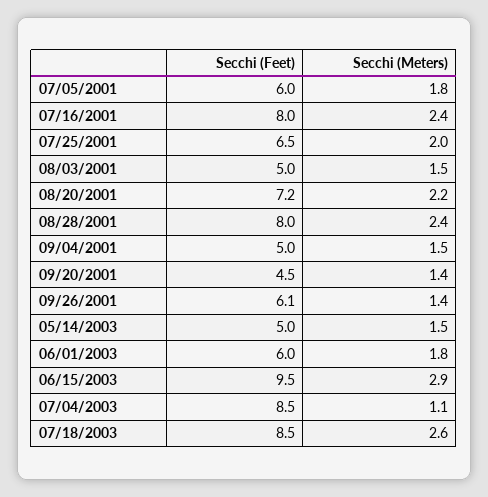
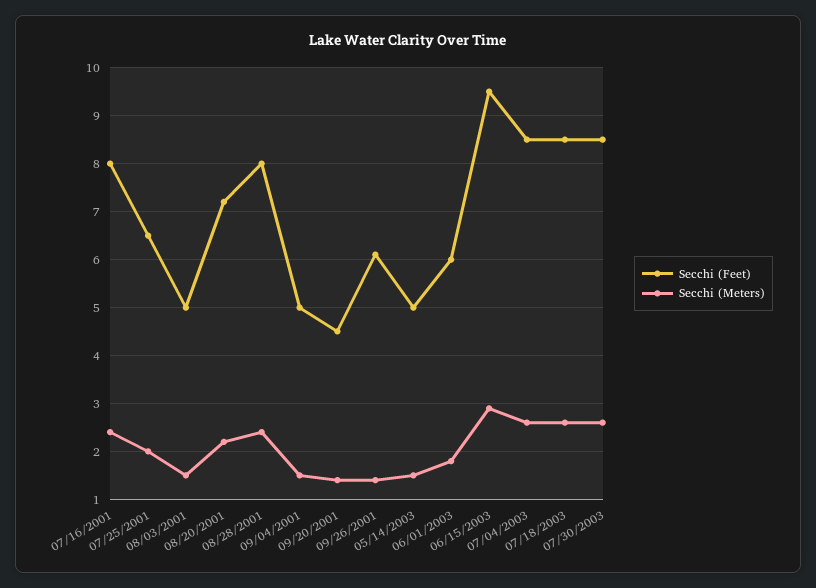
Secchi (Feet), 07/05/2001: 6 -> none
Secchi (Meters), 07/05/2001: 1.8 -> none
Secchi (Meters), 07/04/2003: 1.1 -> 2.5
Secchi (Feet), 07/30/2003: none -> 8.5
Secchi (Meters), 07/30/2003: none -> 2.5

